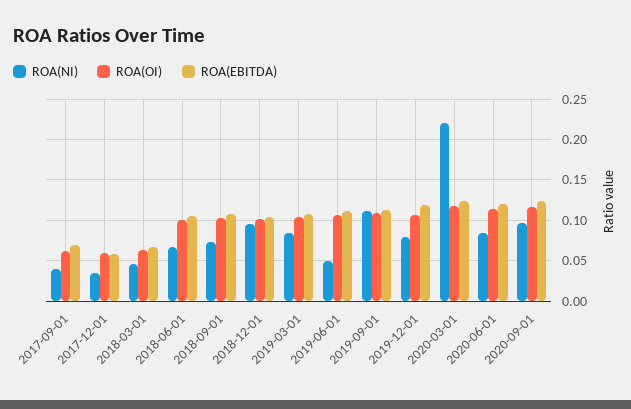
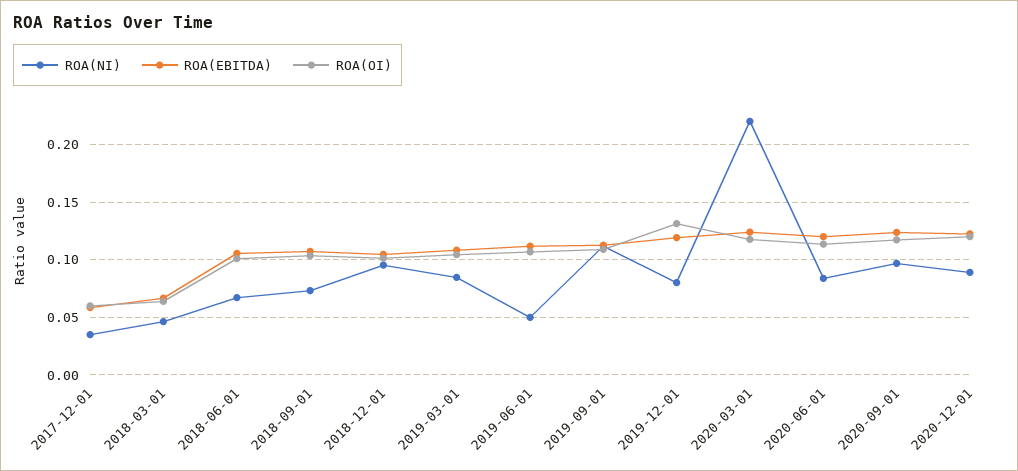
ROA(NI), 2017-09-01: 0.04 -> none
ROA(OI), 2017-09-01: 0.06 -> none
ROA(EBITDA), 2017-09-01: 0.07 -> none
ROA(OI), 2019-12-01: 0.11 -> 0.13
ROA(NI), 2020-12-01: none -> 0.09
ROA(EBITDA), 2020-12-01: none -> 0.12
ROA(OI), 2020-12-01: none -> 0.12

